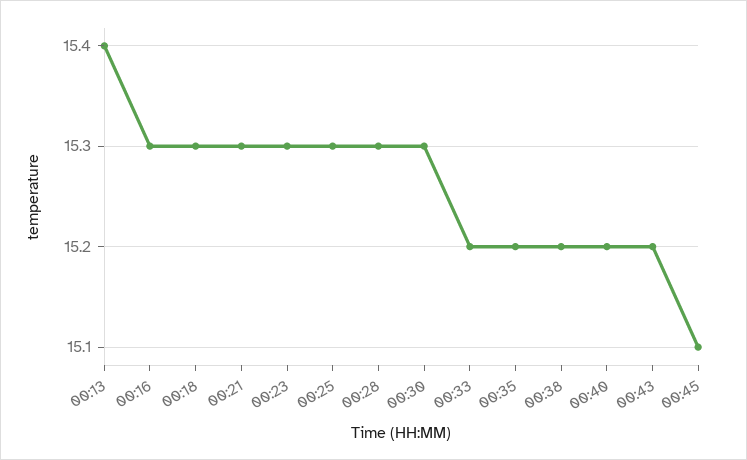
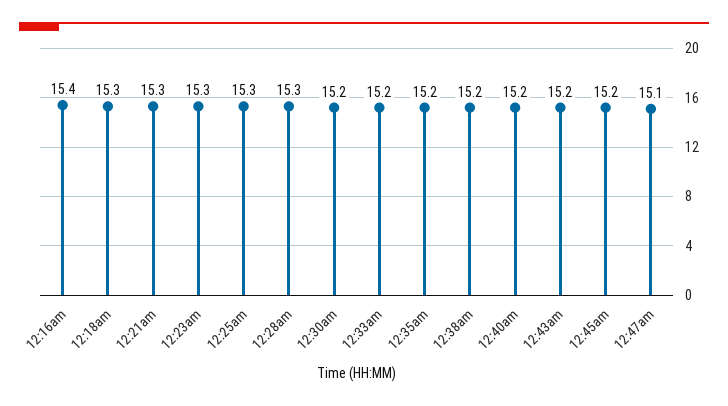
00:13: 15.4 -> none
00:16: 15.3 -> 15.4
00:30: 15.3 -> 15.2
00:45: 15.1 -> 15.2
12:47am: none -> 15.1

